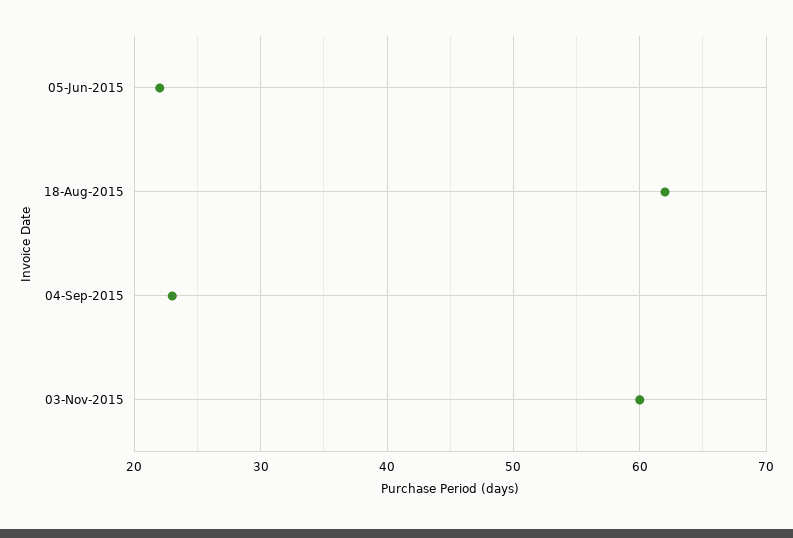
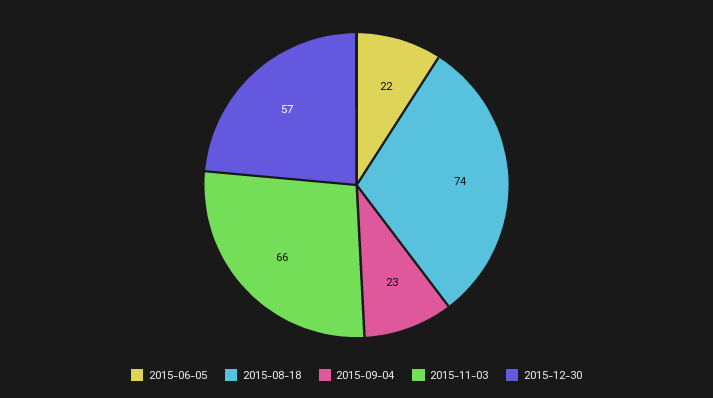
18-Aug-2015: 62 -> 74
03-Nov-2015: 60 -> 66
2015-12-30: none -> 57

